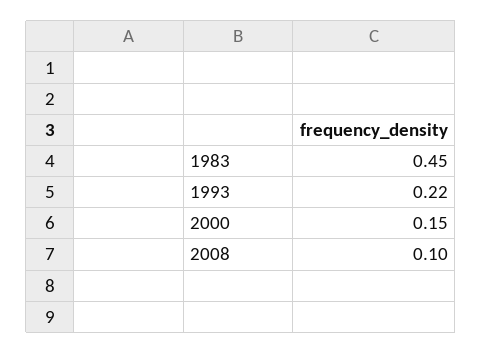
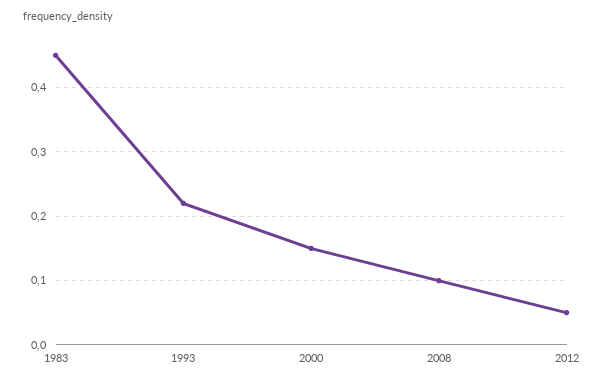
2012: none -> 0.05

